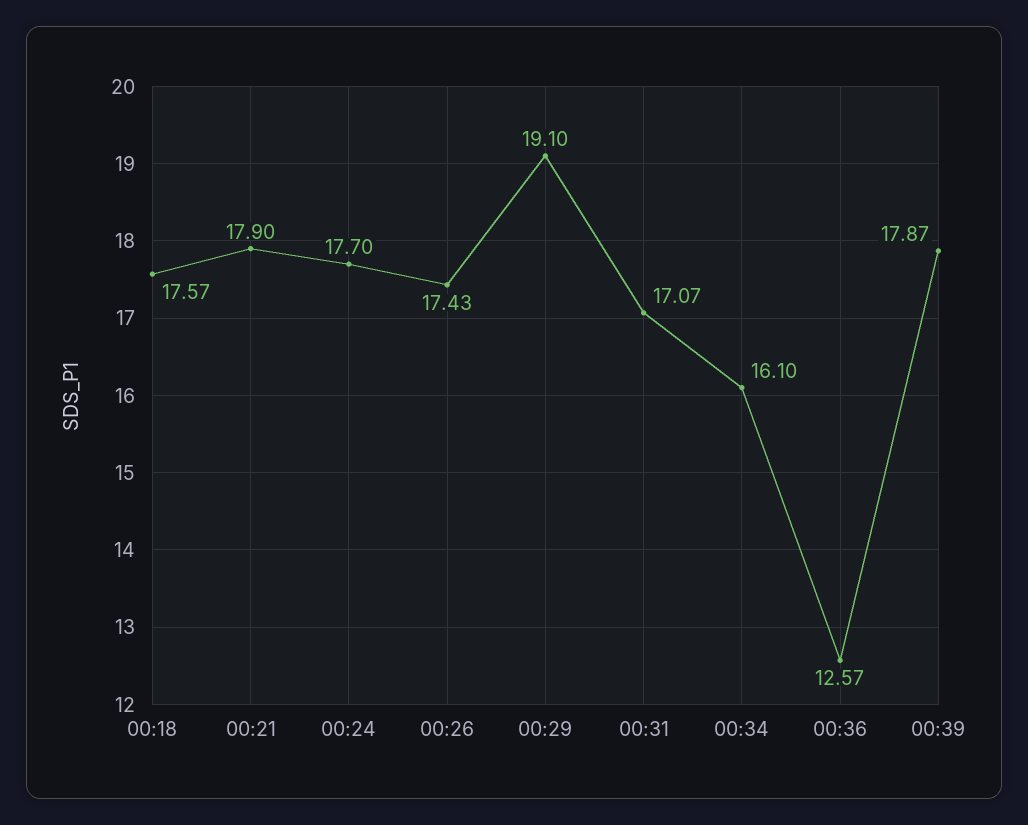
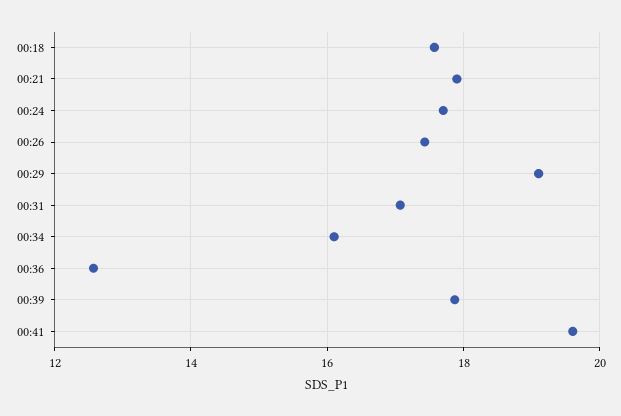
00:41: none -> 19.6

